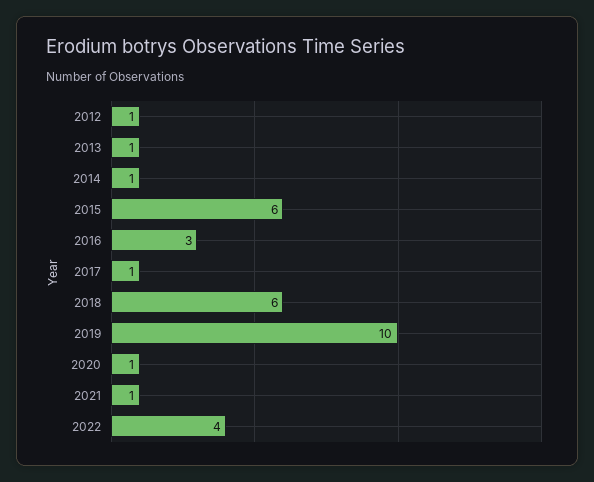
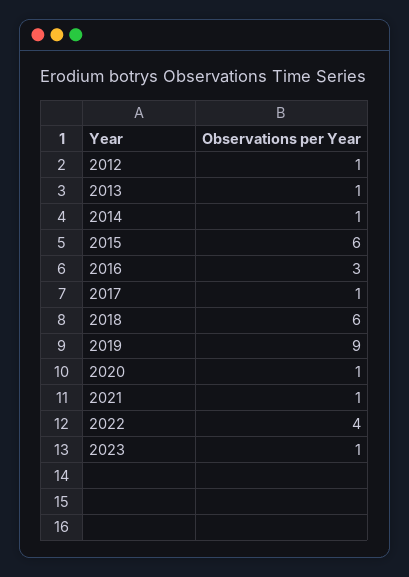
2019: 10 -> 9
2023: none -> 1

